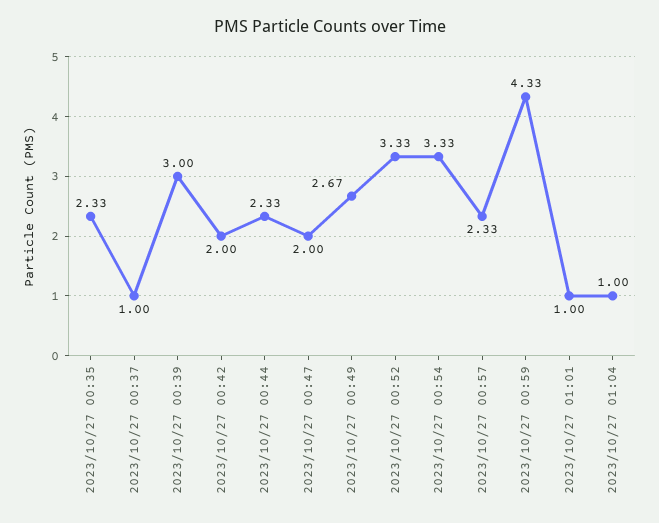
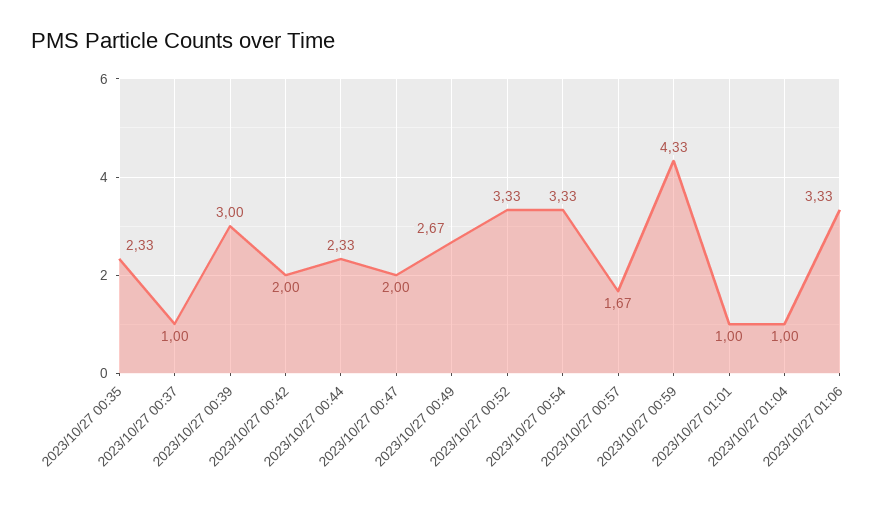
2023/10/27 00:57: 2.33 -> 1.67
2023/10/27 01:06: none -> 3.33

